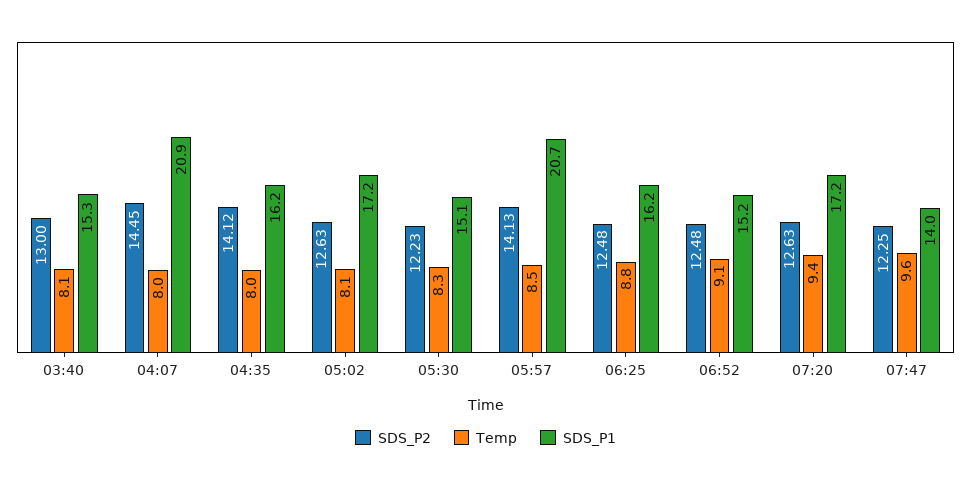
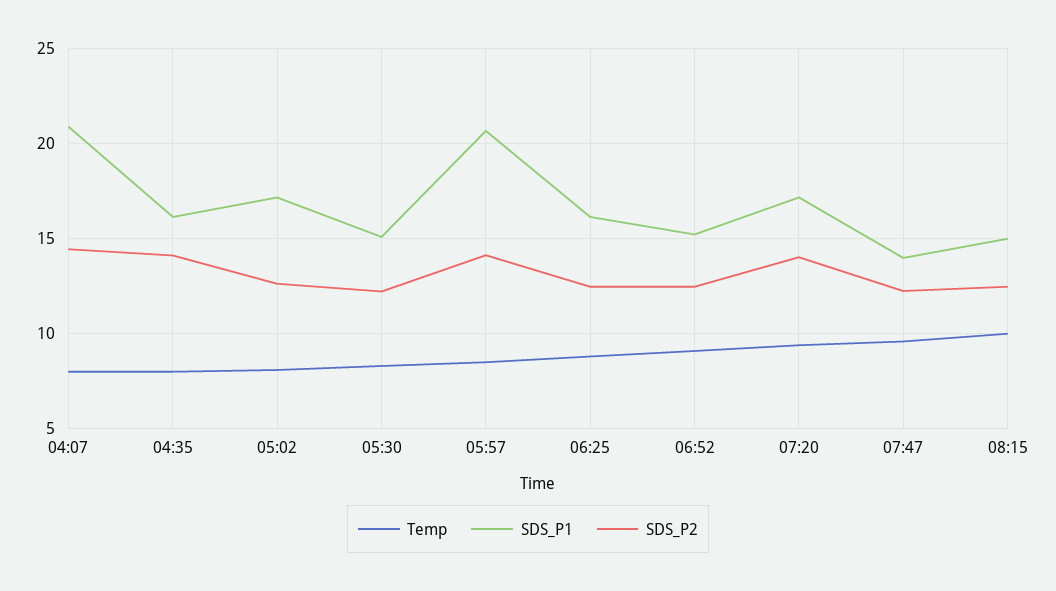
SDS_P2, 03:40: 13 -> none
Temp, 03:40: 8.1 -> none
SDS_P1, 03:40: 15.3 -> none
SDS_P2, 07:20: 12.63 -> 14
Temp, 08:15: none -> 10
SDS_P1, 08:15: none -> 15
SDS_P2, 08:15: none -> 12.5

